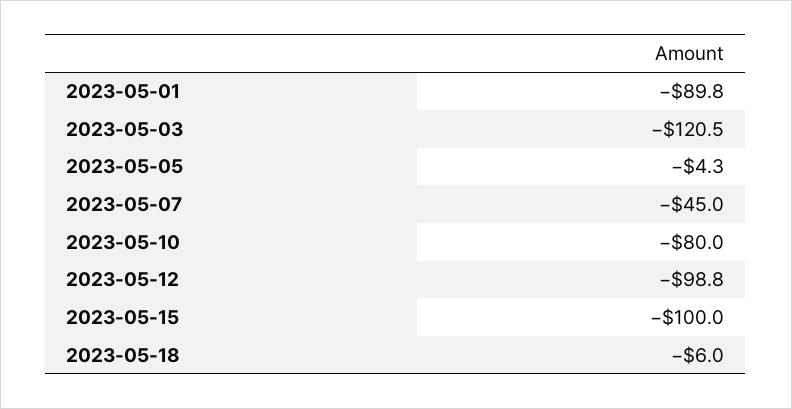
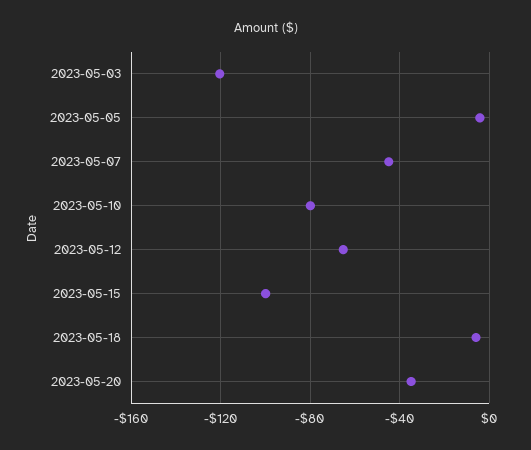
2023-05-01: -89.8 -> none
2023-05-12: -98.8 -> -65
2023-05-20: none -> -35

